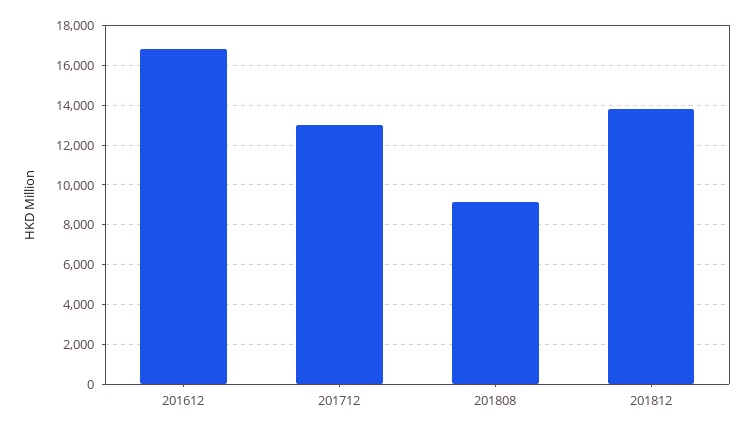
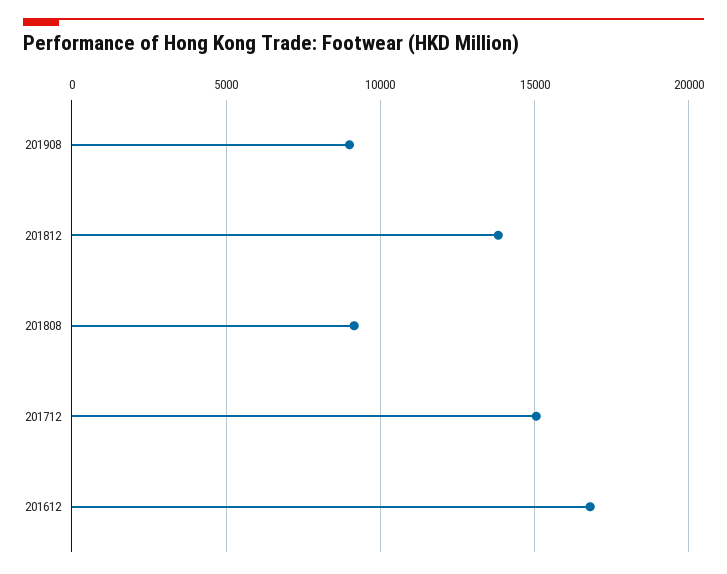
201712: 13000 -> 15000
201908: none -> 9000

